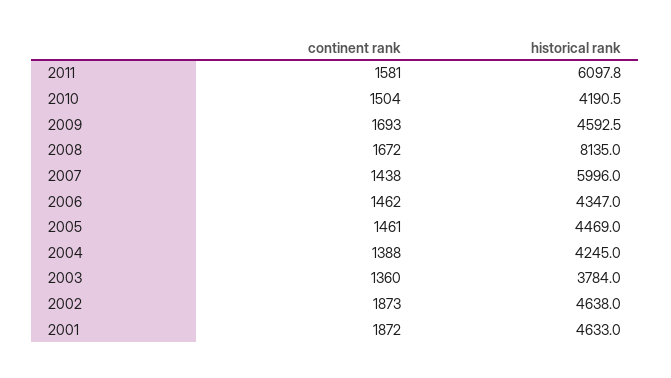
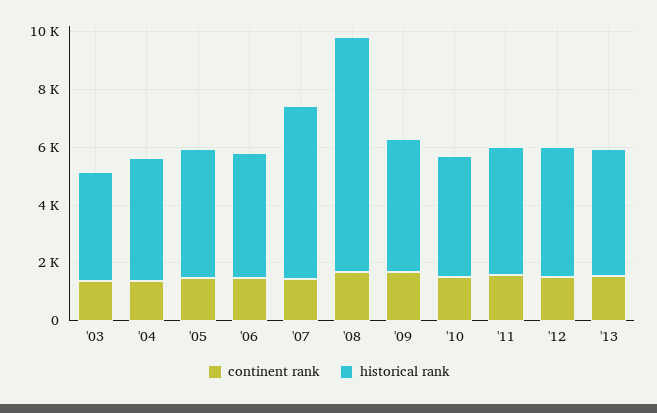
historical rank, 2011: 6097.8 -> 4500
continent rank, 2002: 1873 -> none
historical rank, 2002: 4638 -> none
continent rank, 2001: 1872 -> none
historical rank, 2001: 4633 -> none
continent rank, '12: none -> 1500
historical rank, '12: none -> 4500
continent rank, '13: none -> 1500
historical rank, '13: none -> 4500

